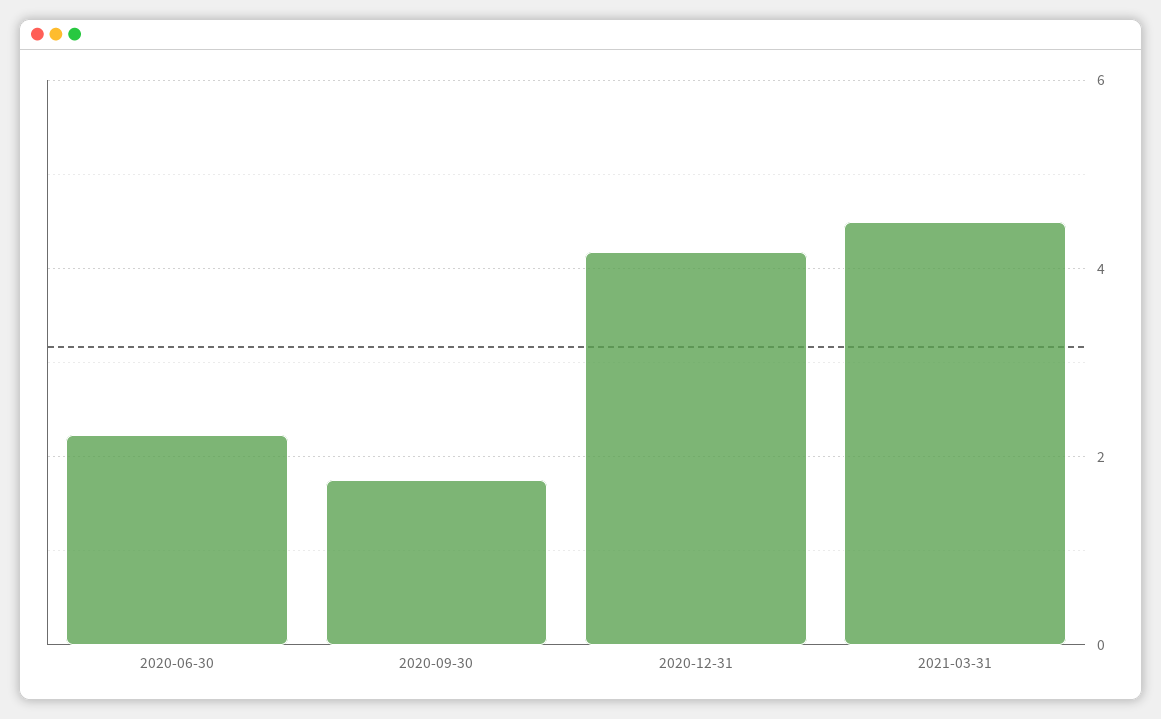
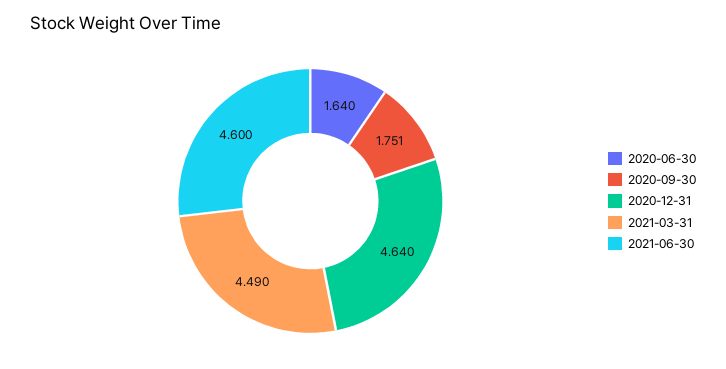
2020-06-30: 2.2 -> 1.64
2020-12-31: 4.2 -> 4.64
2021-06-30: none -> 4.6

